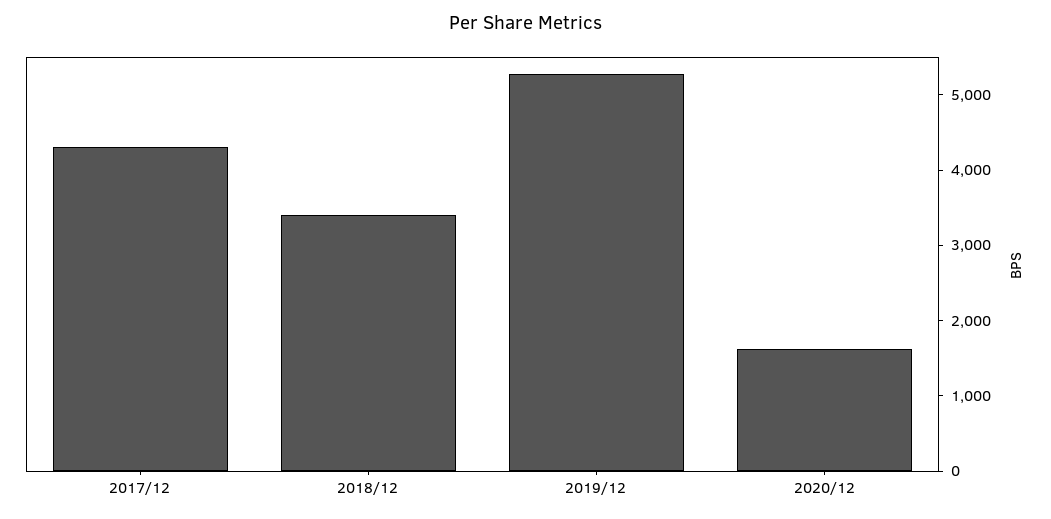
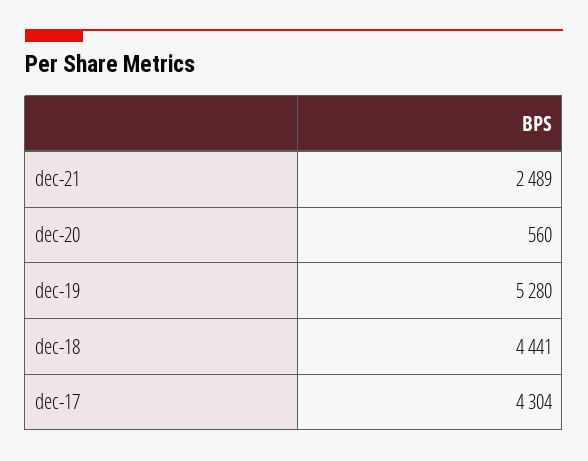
2018/12: 3400 -> 4441
2020/12: 1600 -> 560
dec-21: none -> 2489

